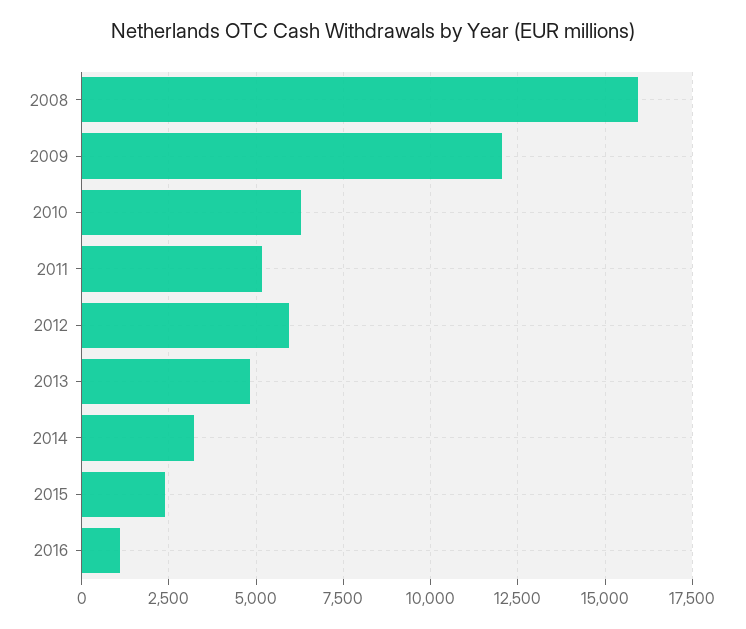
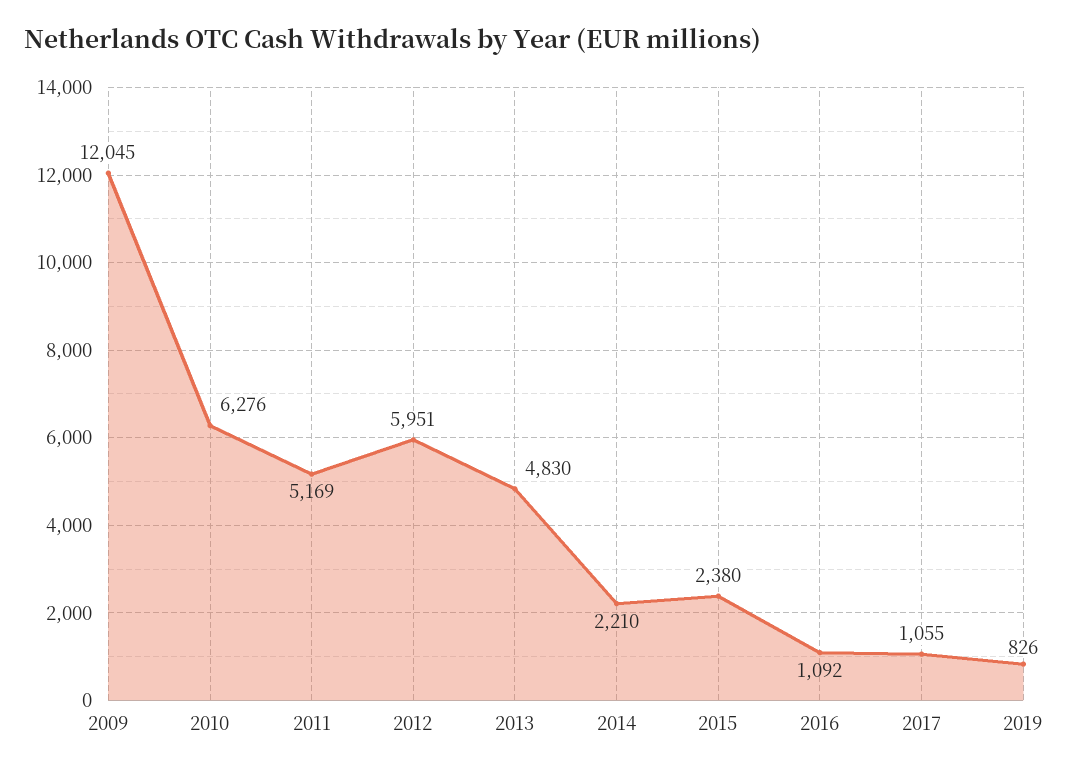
2008: 16000 -> none
2014: 3250 -> 2210
2017: none -> 1055
2019: none -> 826

